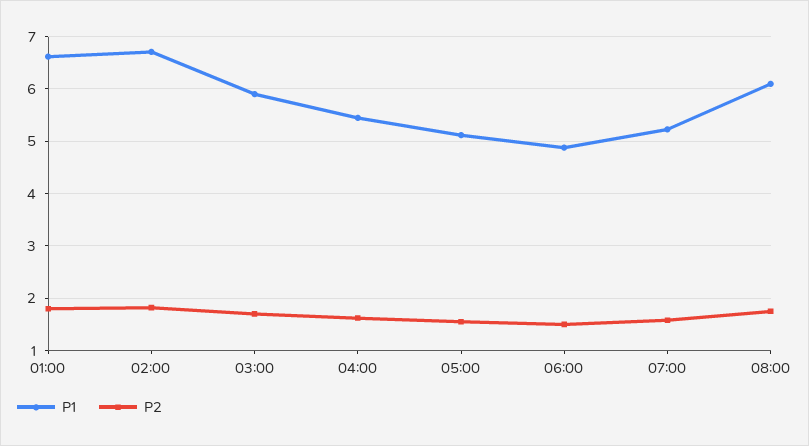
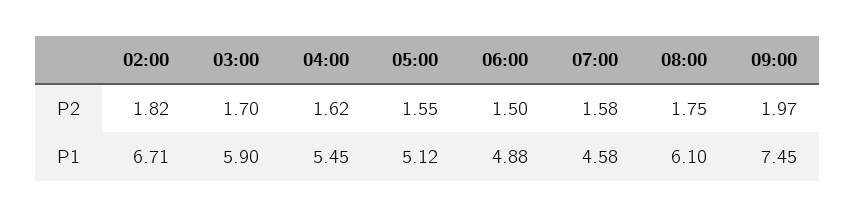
P1, 01:00: 6.6 -> none
P2, 01:00: 1.8 -> none
P1, 07:00: 5.2 -> 4.58
P2, 09:00: none -> 1.97
P1, 09:00: none -> 7.45

